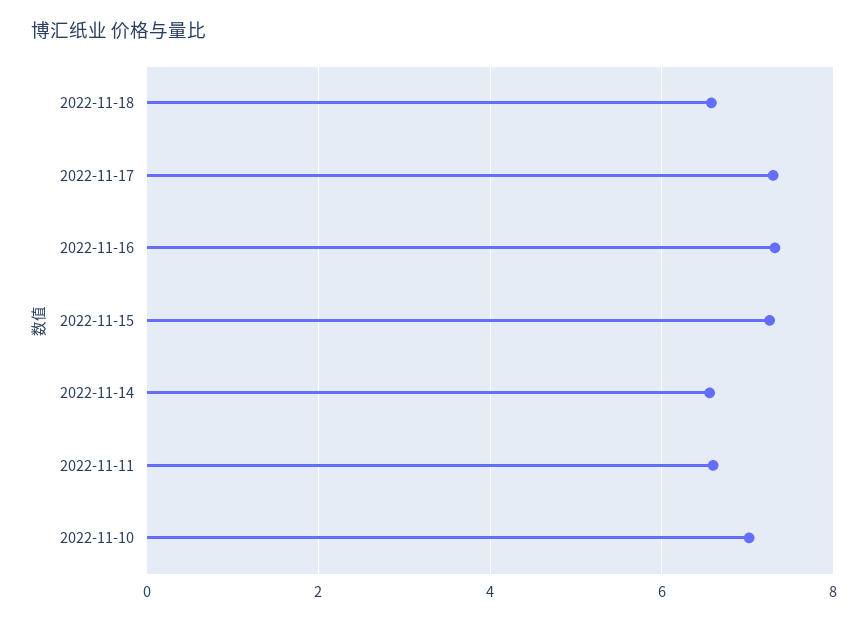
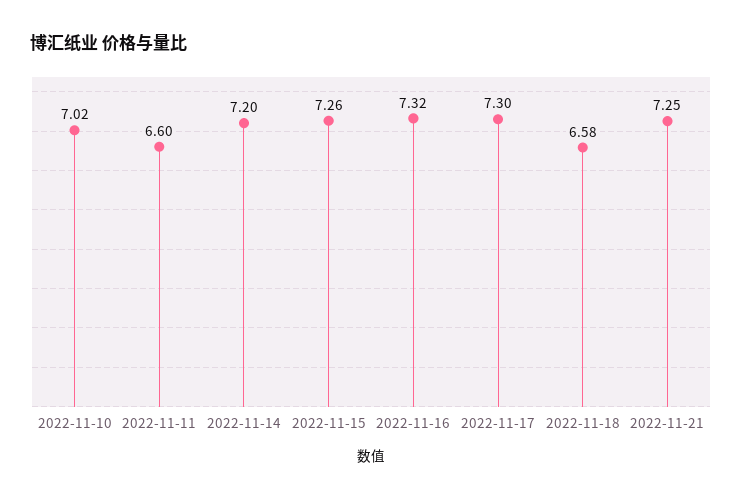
2022-11-14: 6.6 -> 7.2
2022-11-21: none -> 7.25

